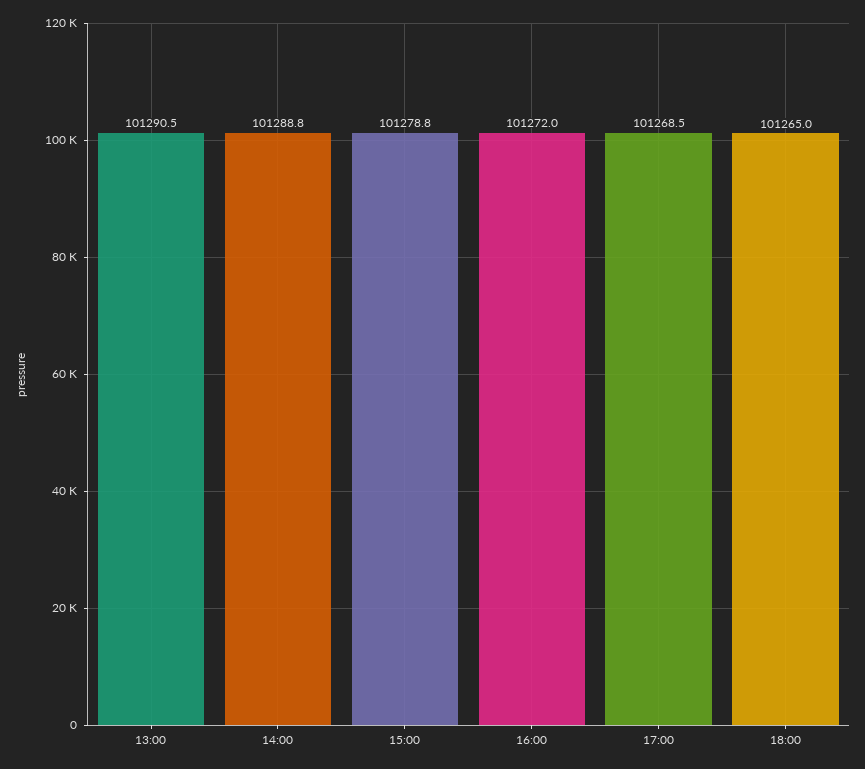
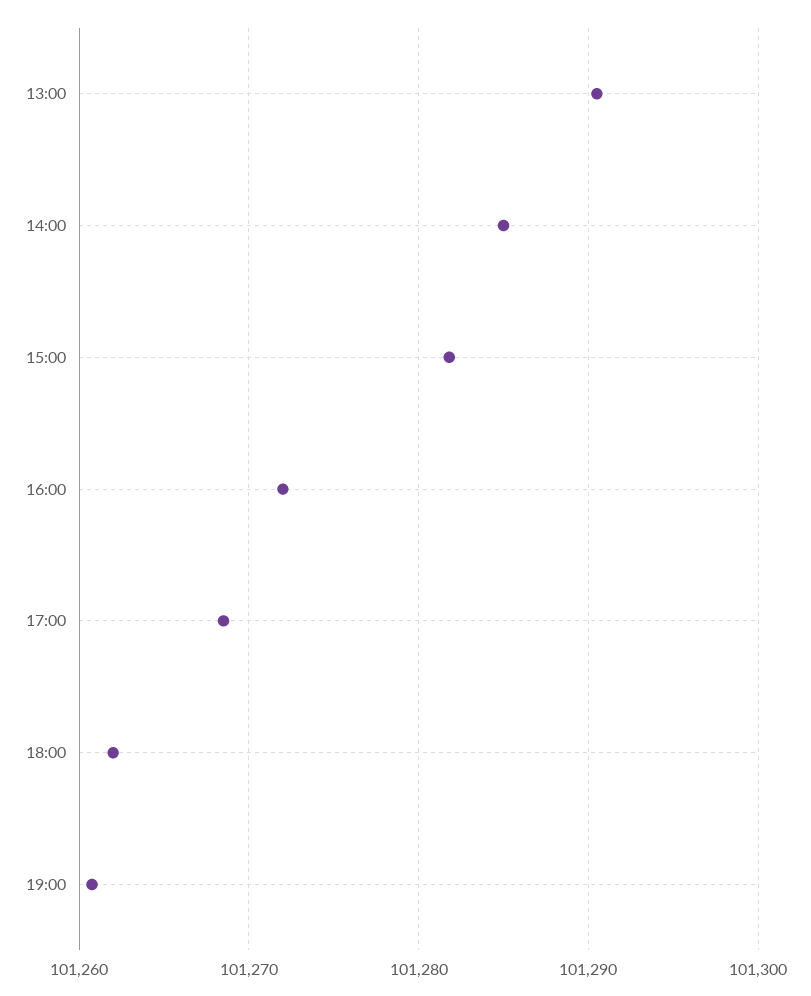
14:00: 101288.8 -> 101285
15:00: 101278.8 -> 101282
18:00: 101265 -> 101262
19:00: none -> 101261

